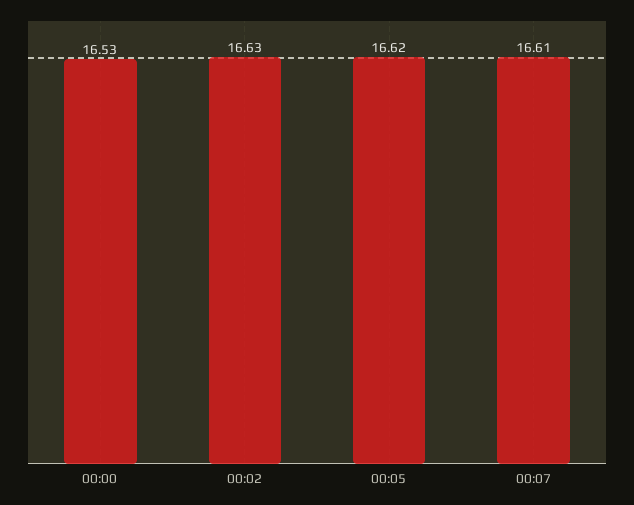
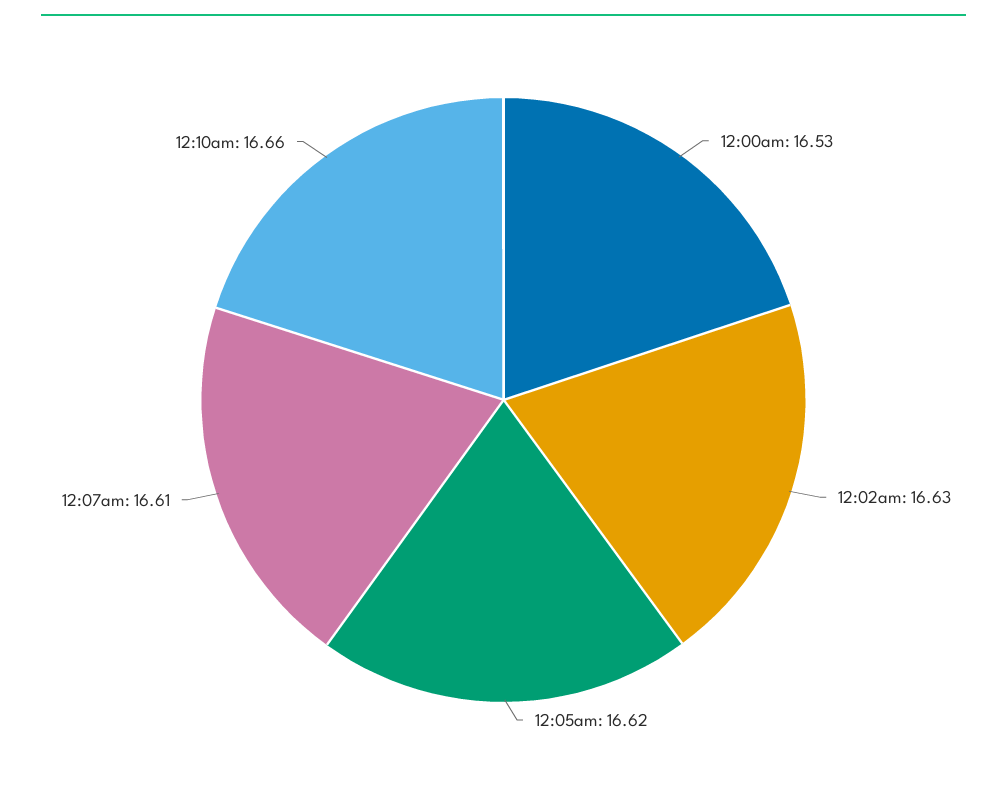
12:10am: none -> 16.66

